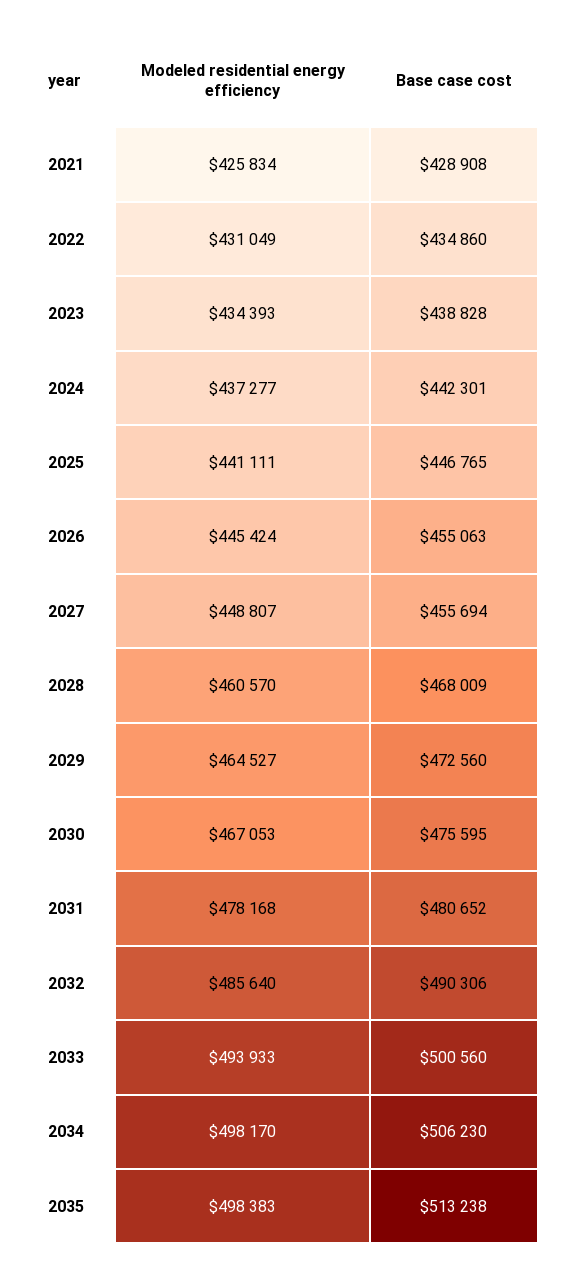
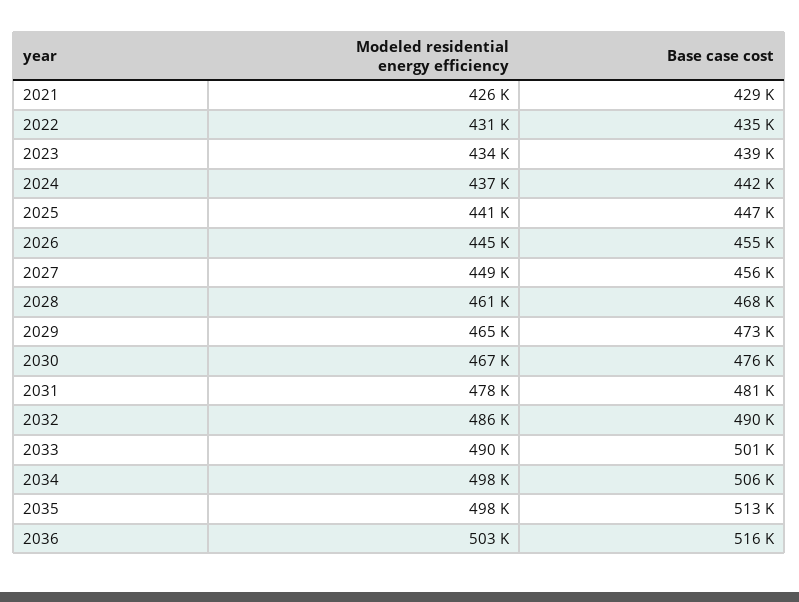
Modeled residential energy efficiency, 2033: 493933 -> 490000
Modeled residential energy efficiency, 2036: none -> 503000
Base case cost, 2036: none -> 516000

